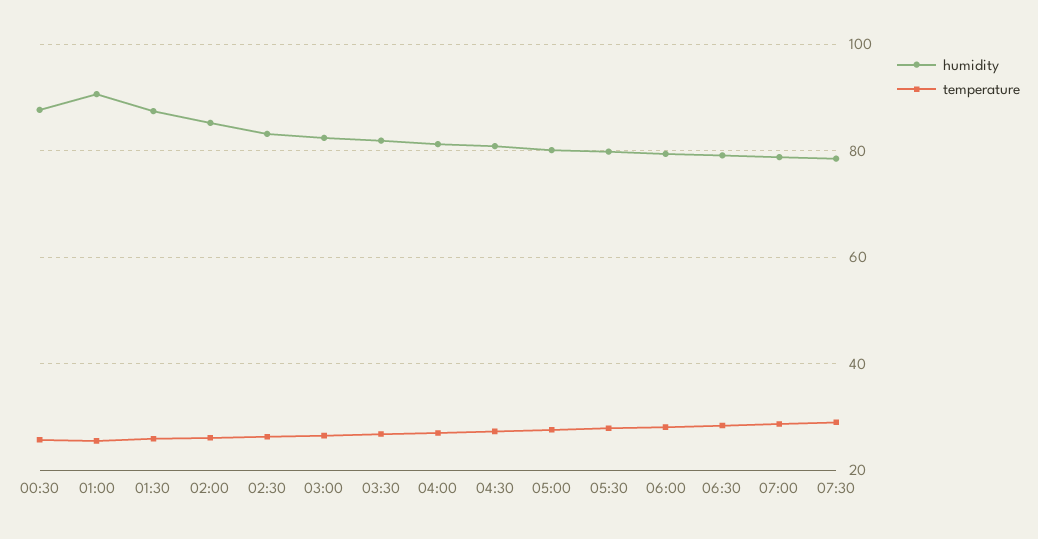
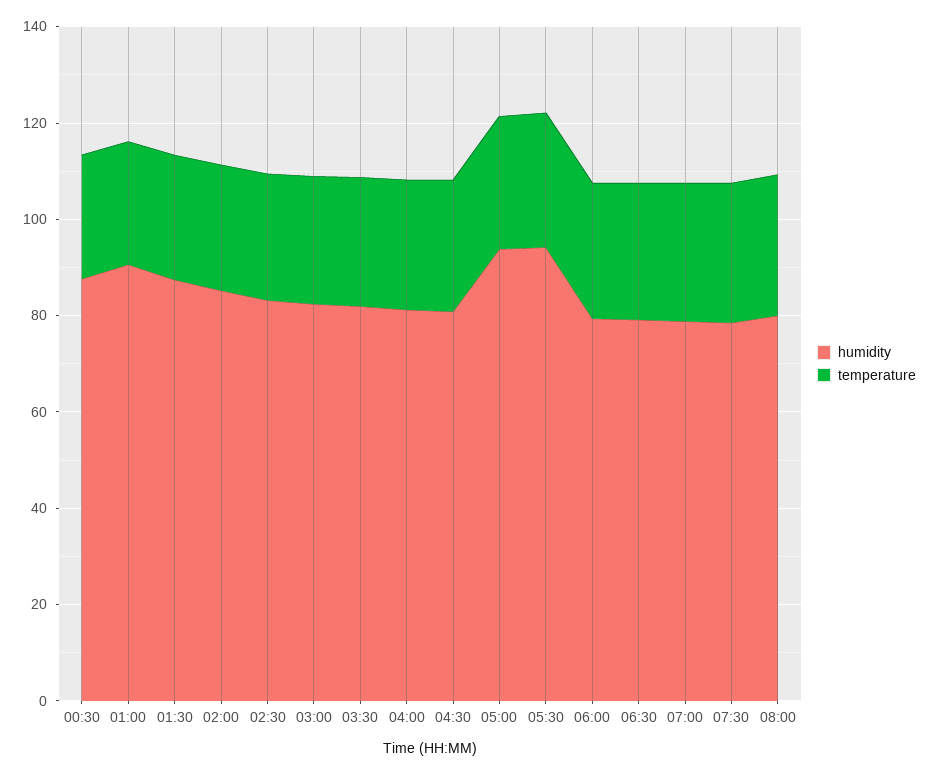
humidity, 05:00: 80 -> 95
humidity, 05:30: 80 -> 95
humidity, 08:00: none -> 80
temperature, 08:00: none -> 30

